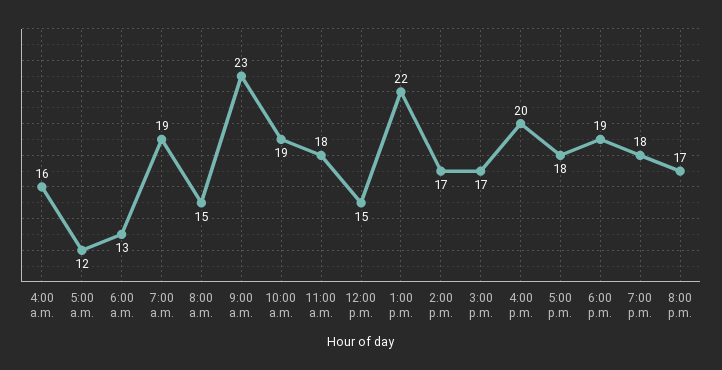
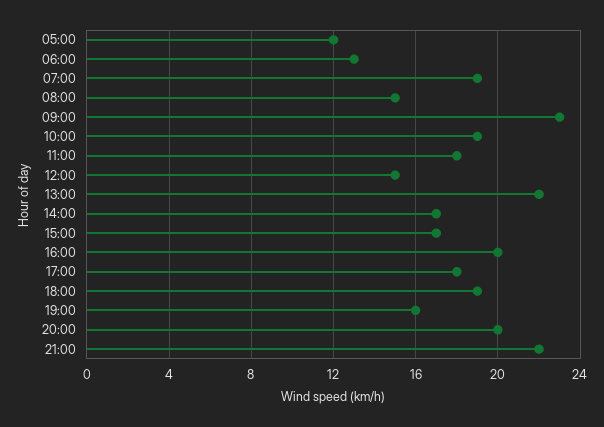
4:00 a.m.: 16 -> none
7:00 p.m.: 18 -> 16
8:00 p.m.: 17 -> 20
21:00: none -> 22

